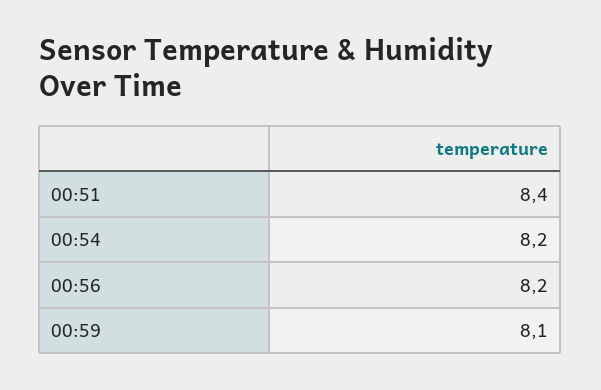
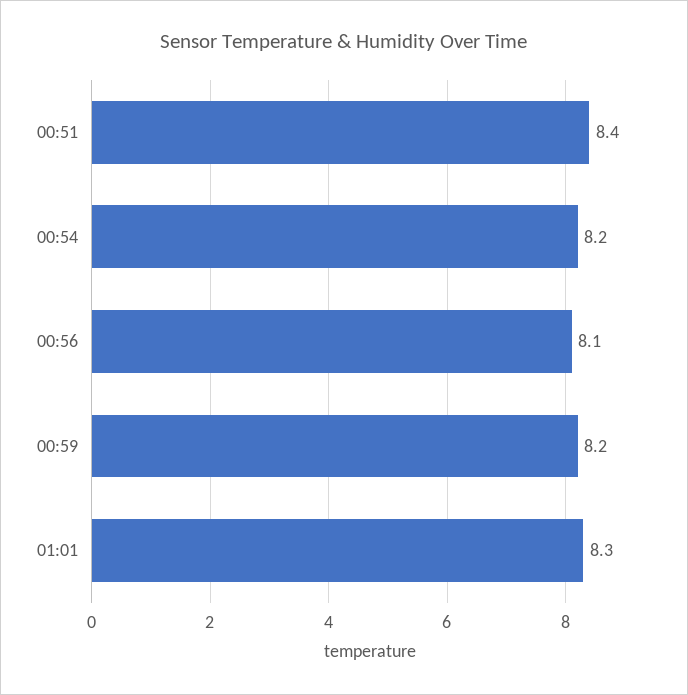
00:56: 8.2 -> 8.1
00:59: 8.1 -> 8.2
01:01: none -> 8.3

